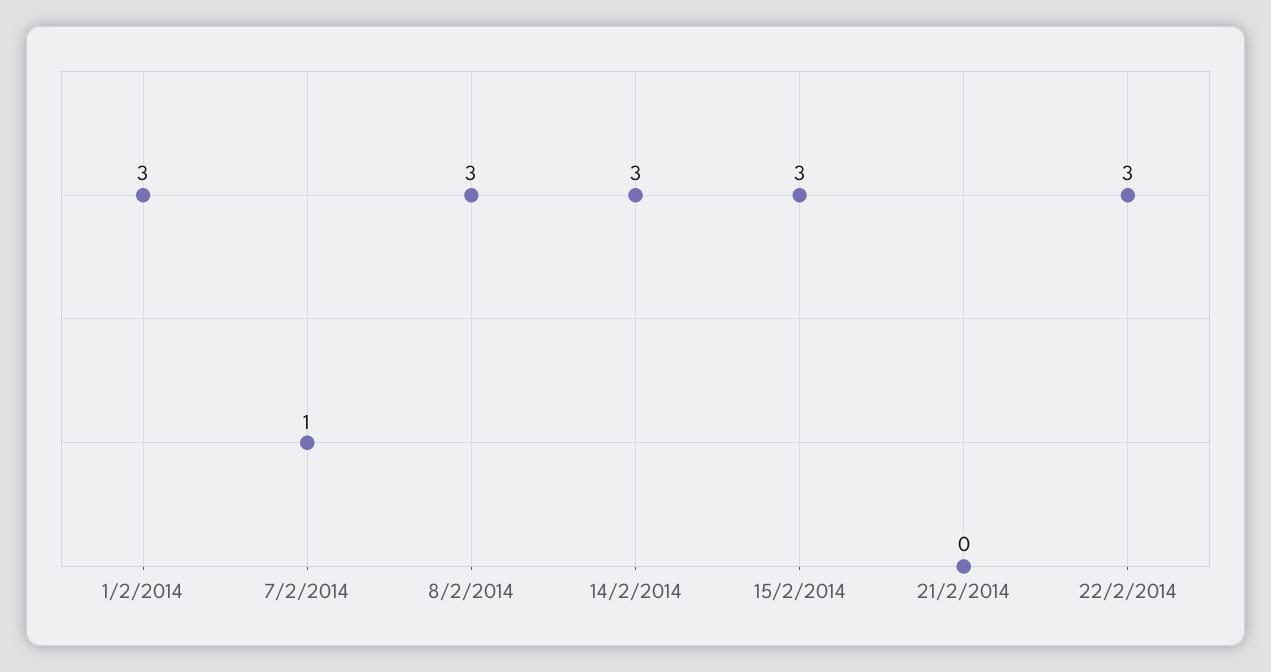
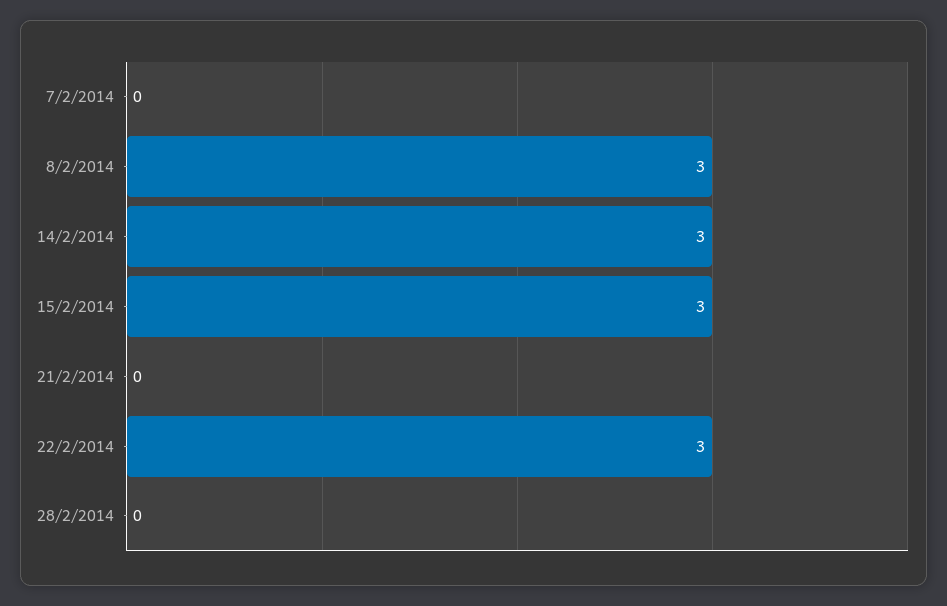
1/2/2014: 3 -> none
7/2/2014: 1 -> 0
28/2/2014: none -> 0

